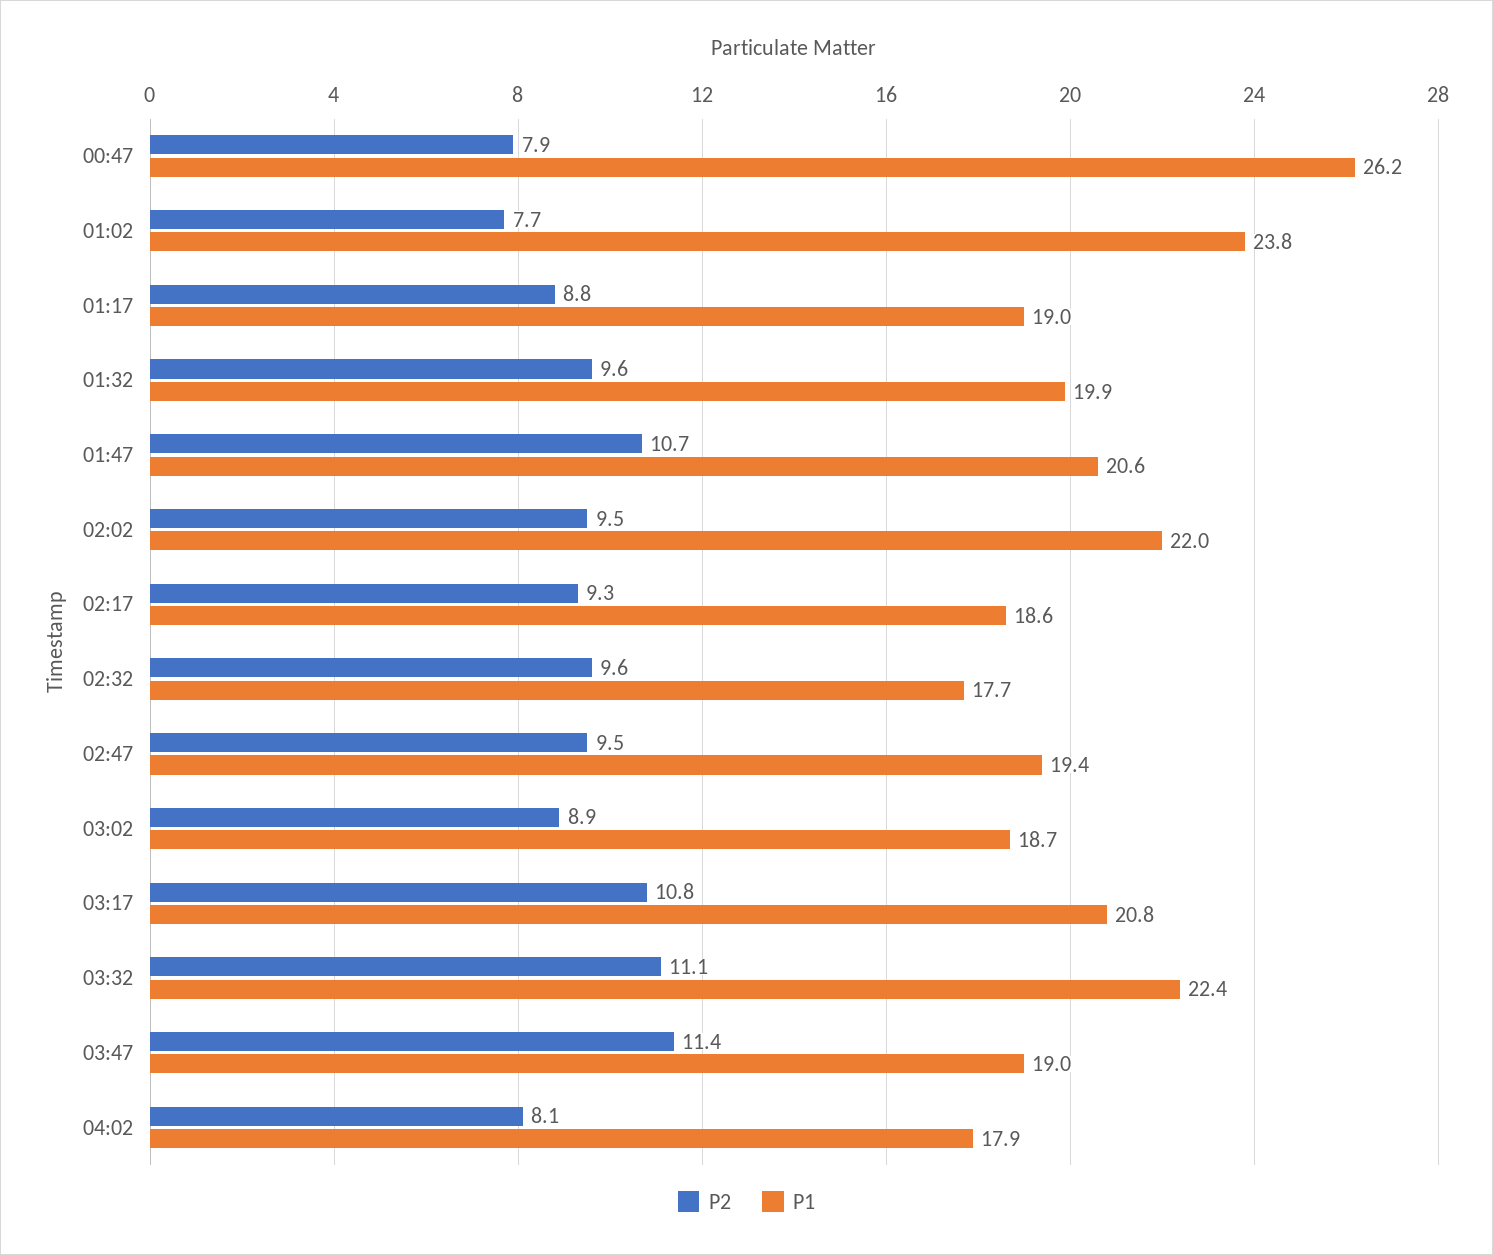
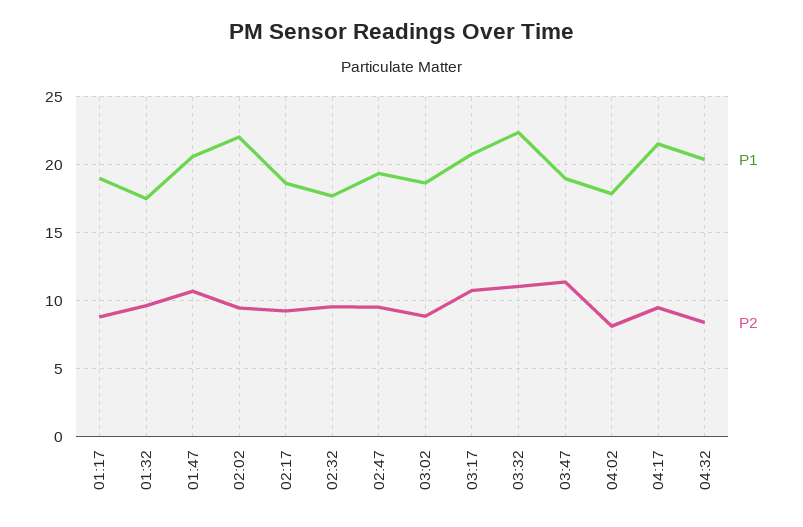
P2, 00:47: 7.9 -> none
P1, 00:47: 26.2 -> none
P2, 01:02: 7.7 -> none
P1, 01:02: 23.8 -> none
P1, 01:32: 19.9 -> 17.5
P1, 04:17: none -> 21.5
P2, 04:17: none -> 9.5
P1, 04:32: none -> 20.5
P2, 04:32: none -> 8.5

